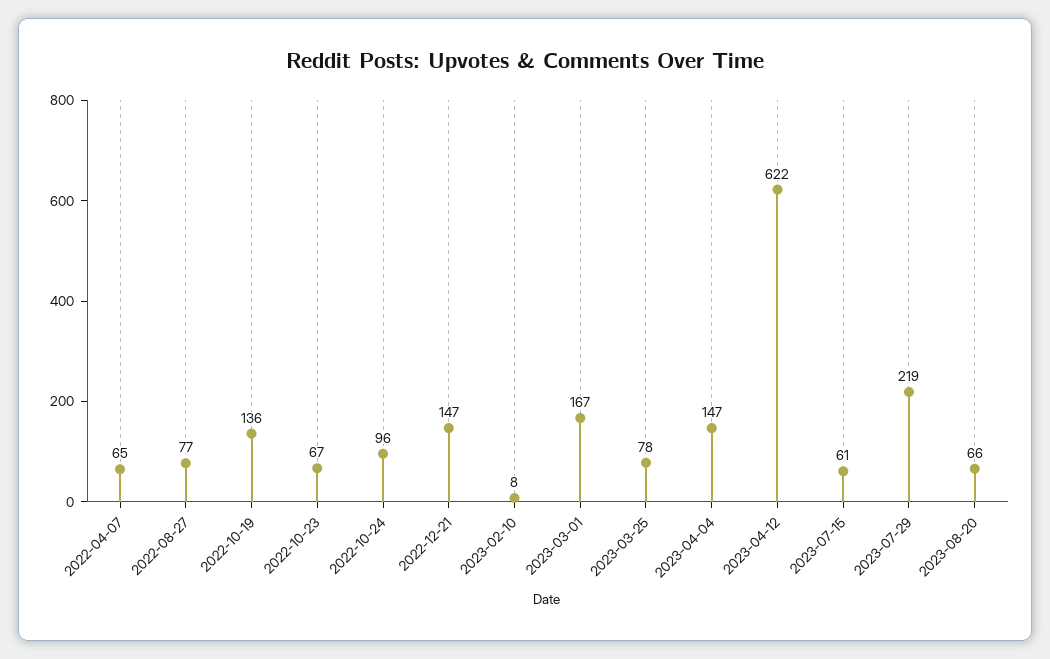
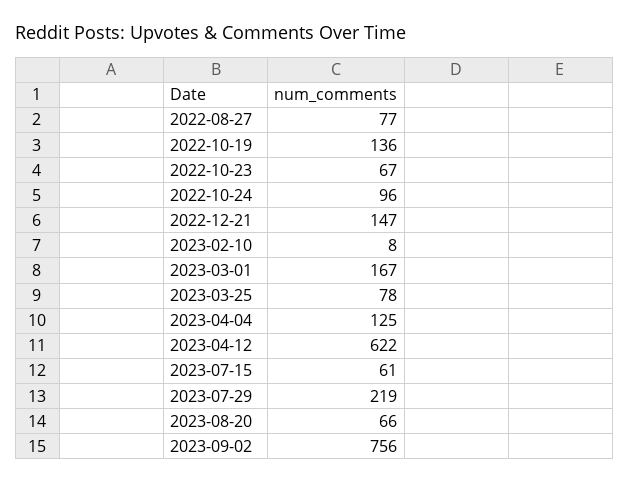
2022-04-07: 65 -> none
2023-04-04: 147 -> 125
2023-09-02: none -> 756

